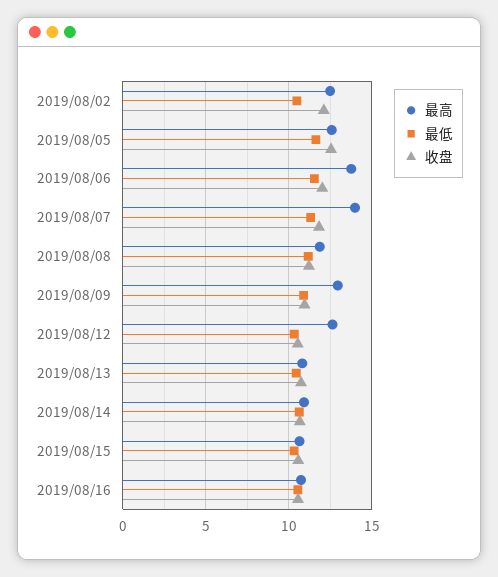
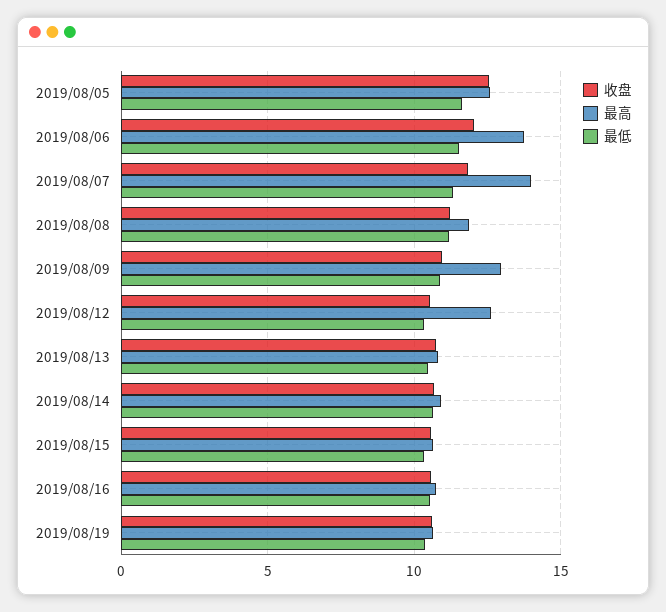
最高, 2019/08/02: 12.5 -> none
最低, 2019/08/02: 10.5 -> none
收盘, 2019/08/02: 12 -> none
收盘, 2019/08/19: none -> 10.5
最高, 2019/08/19: none -> 10.5
最低, 2019/08/19: none -> 10.5

